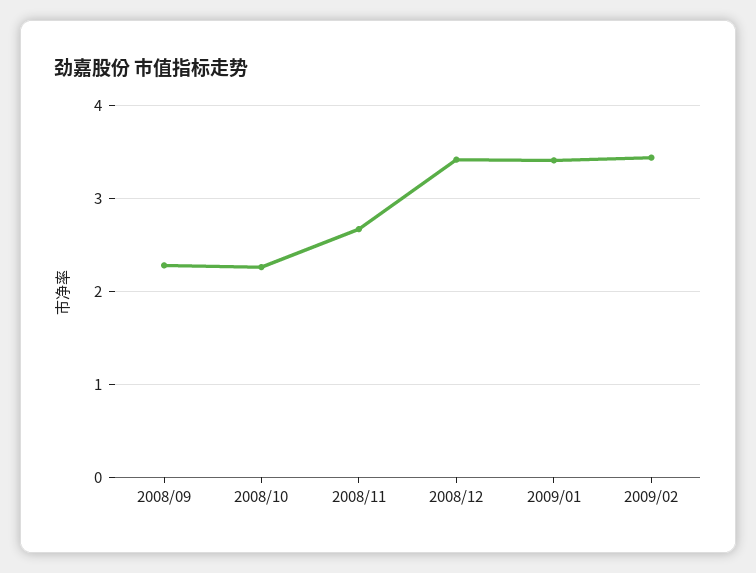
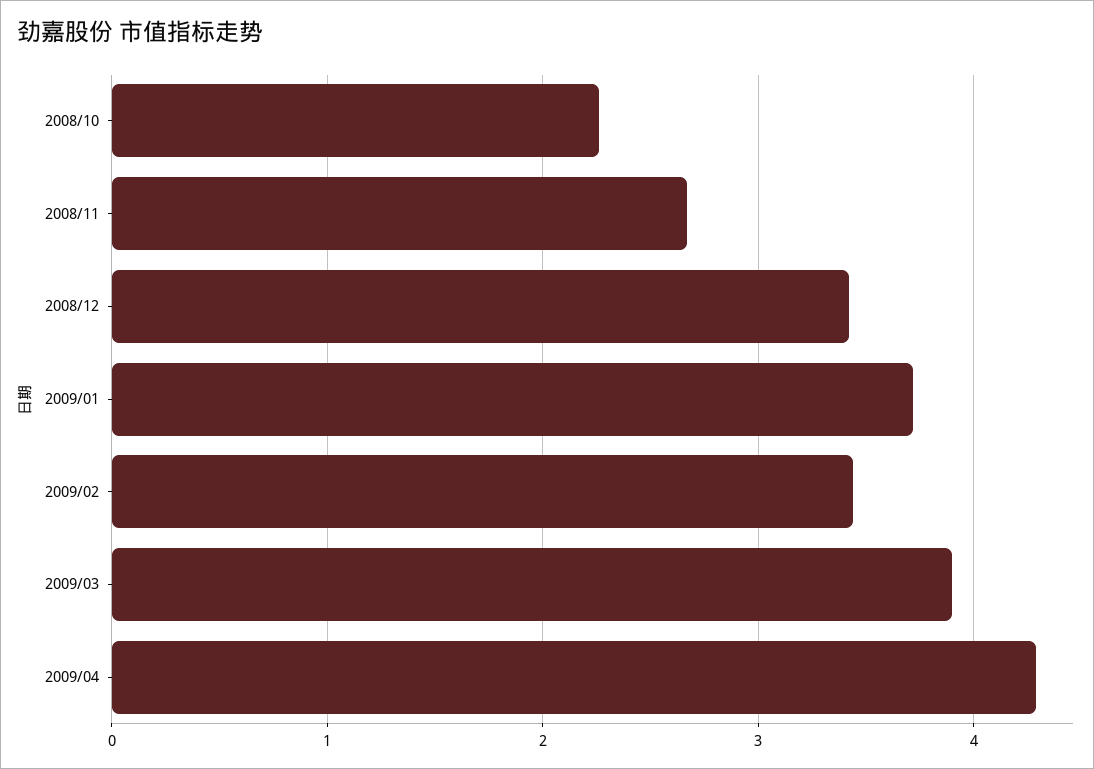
2008/09: 2.3 -> none
2009/01: 3.4 -> 3.7
2009/03: none -> 3.9
2009/04: none -> 4.3

